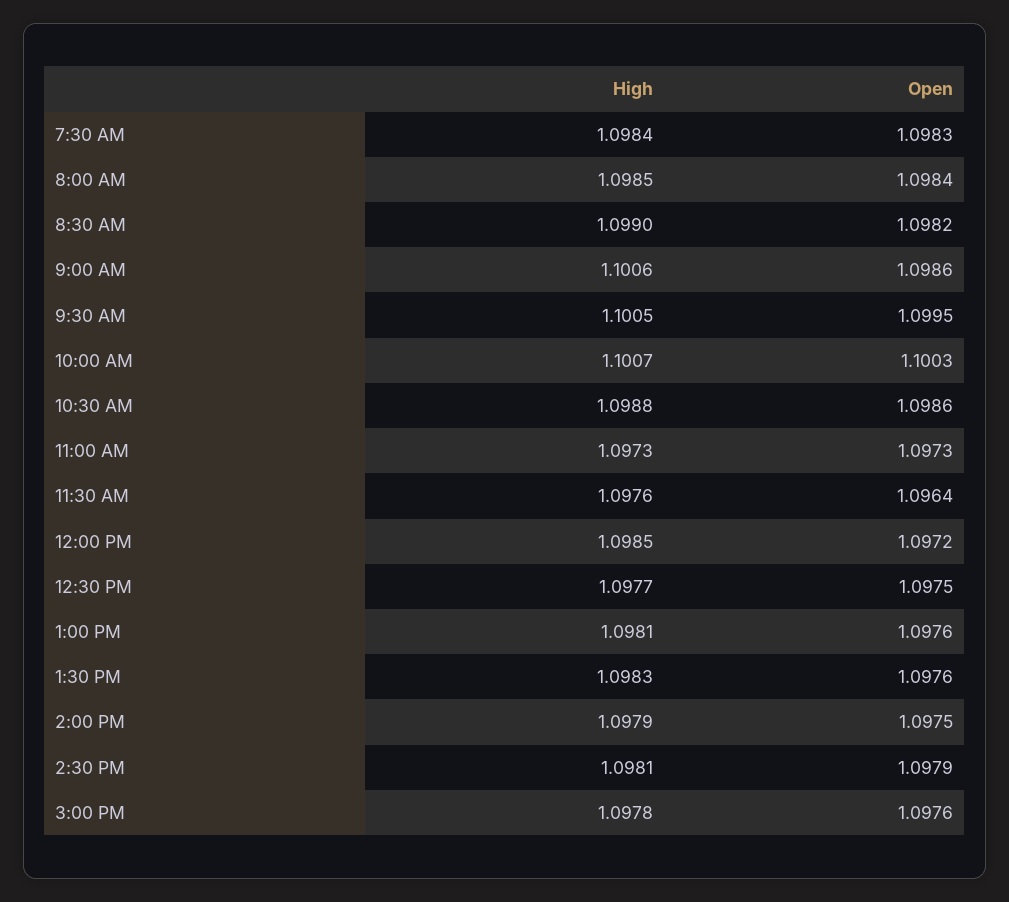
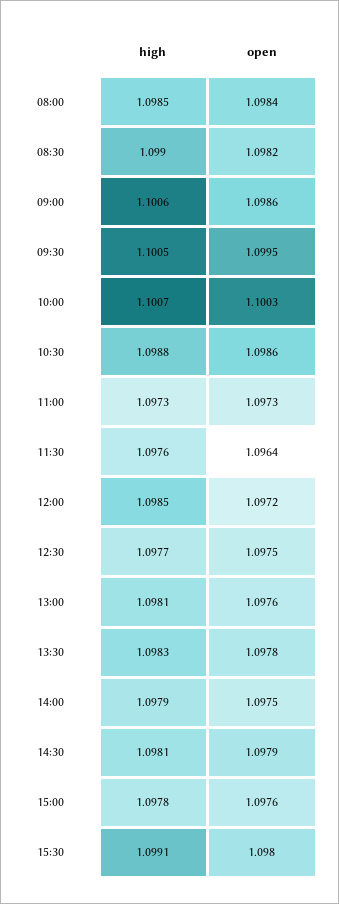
High, 7:30 AM: 1.0984 -> none
Open, 7:30 AM: 1.0983 -> none
Open, 1:30 PM: 1.0976 -> 1.0978
High, 15:30: none -> 1.0991
Open, 15:30: none -> 1.098

